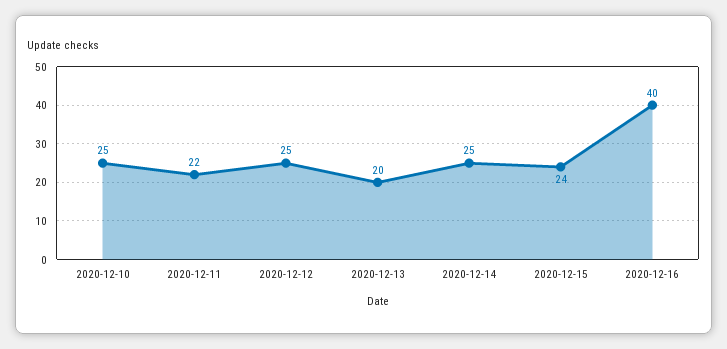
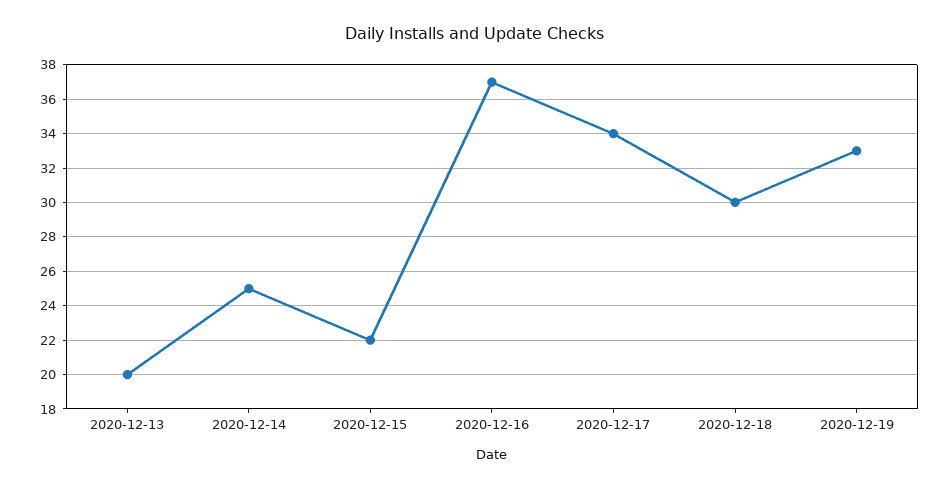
2020-12-10: 25 -> none
2020-12-11: 22 -> none
2020-12-12: 25 -> none
2020-12-15: 24 -> 22
2020-12-16: 40 -> 37
2020-12-17: none -> 34
2020-12-18: none -> 30
2020-12-19: none -> 33

